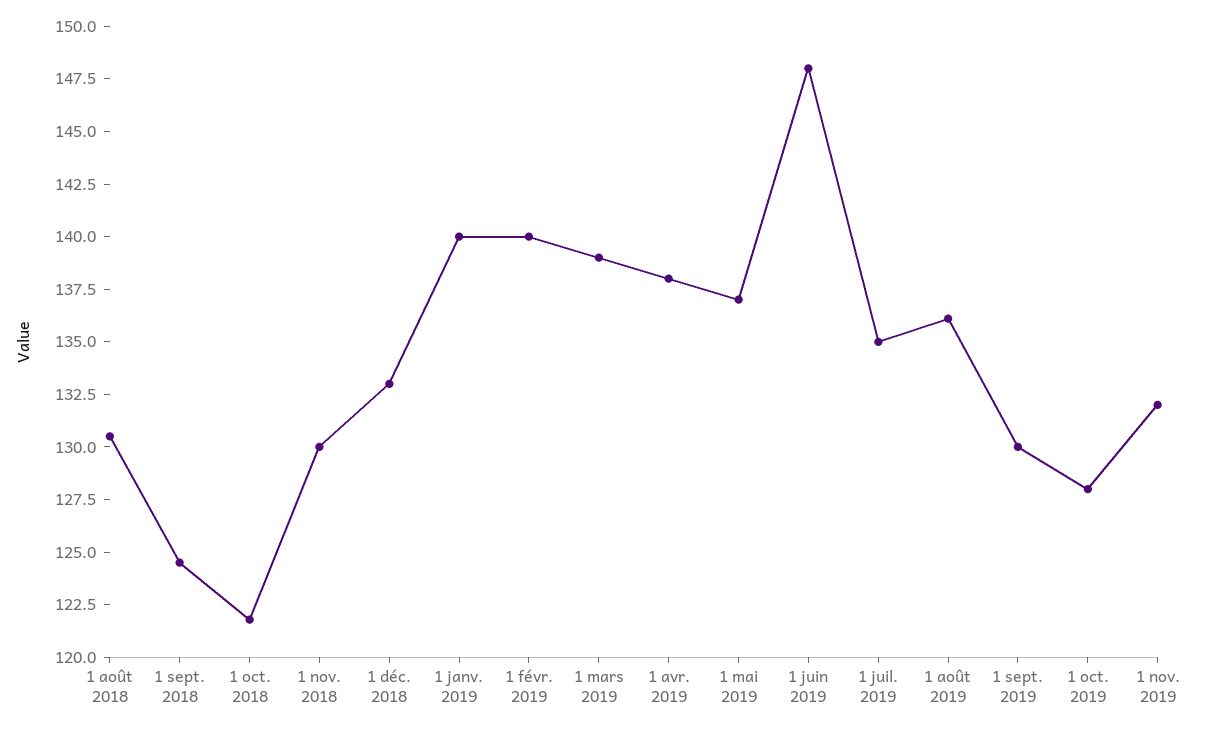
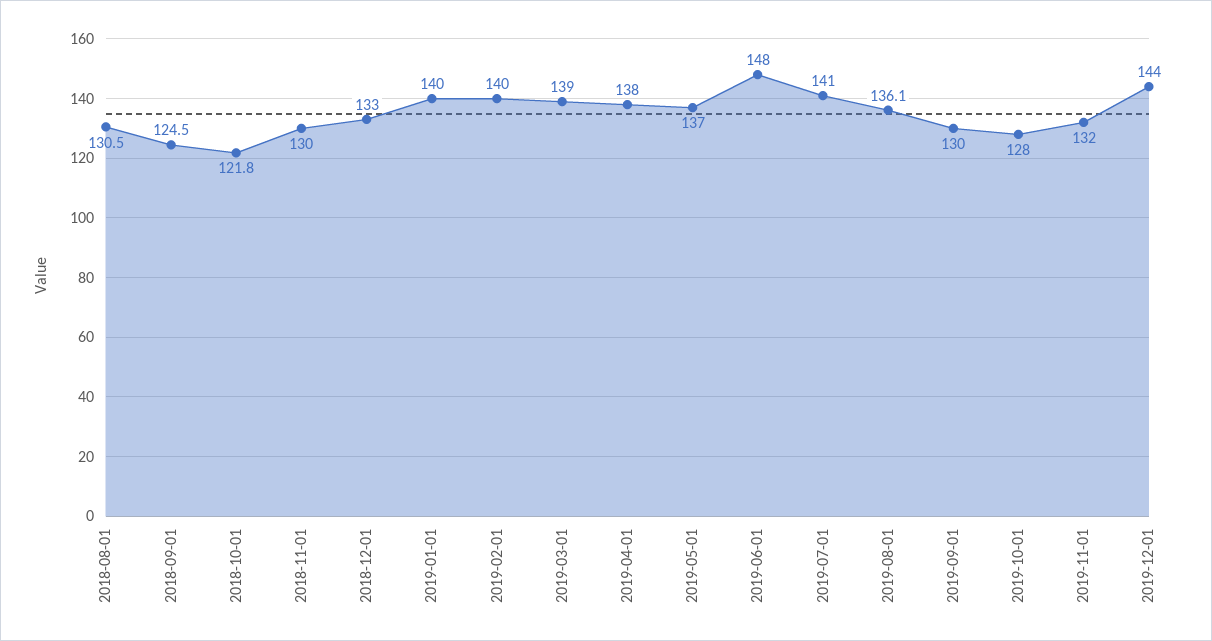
1 juil. 2019: 135 -> 141
2019-12-01: none -> 144

